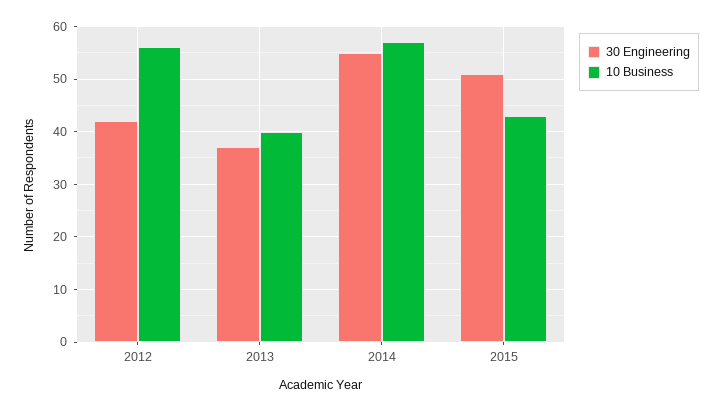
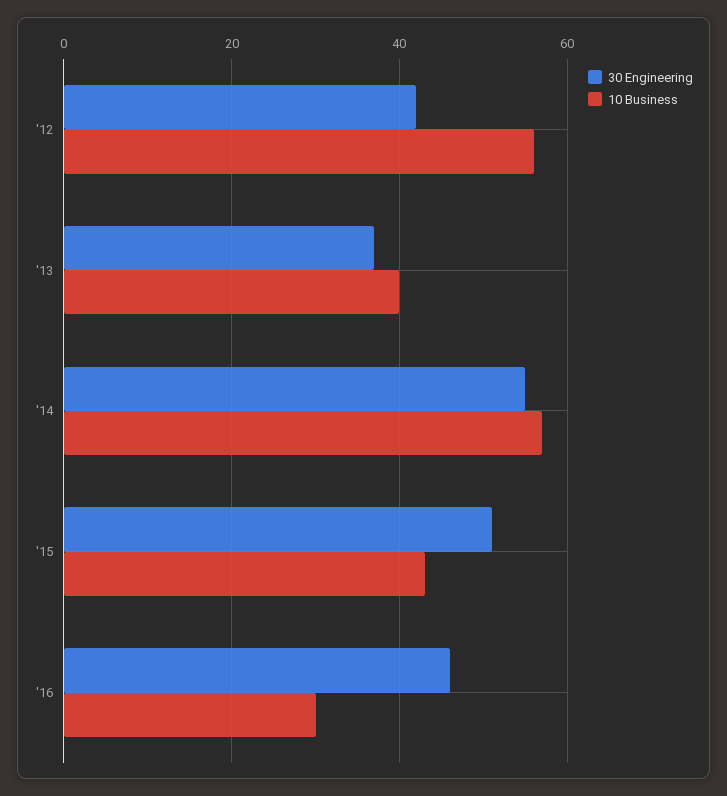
30 Engineering, '16: none -> 45
10 Business, '16: none -> 30

